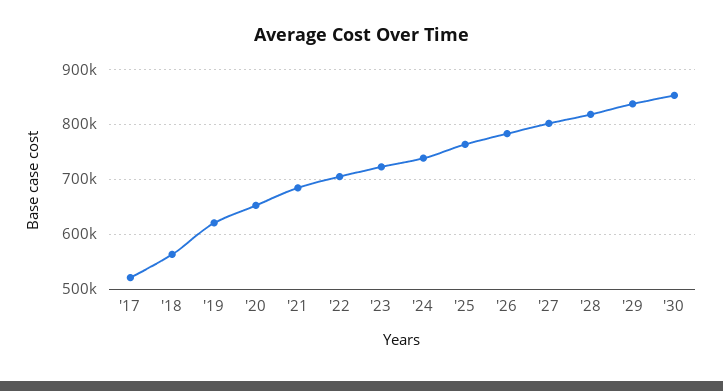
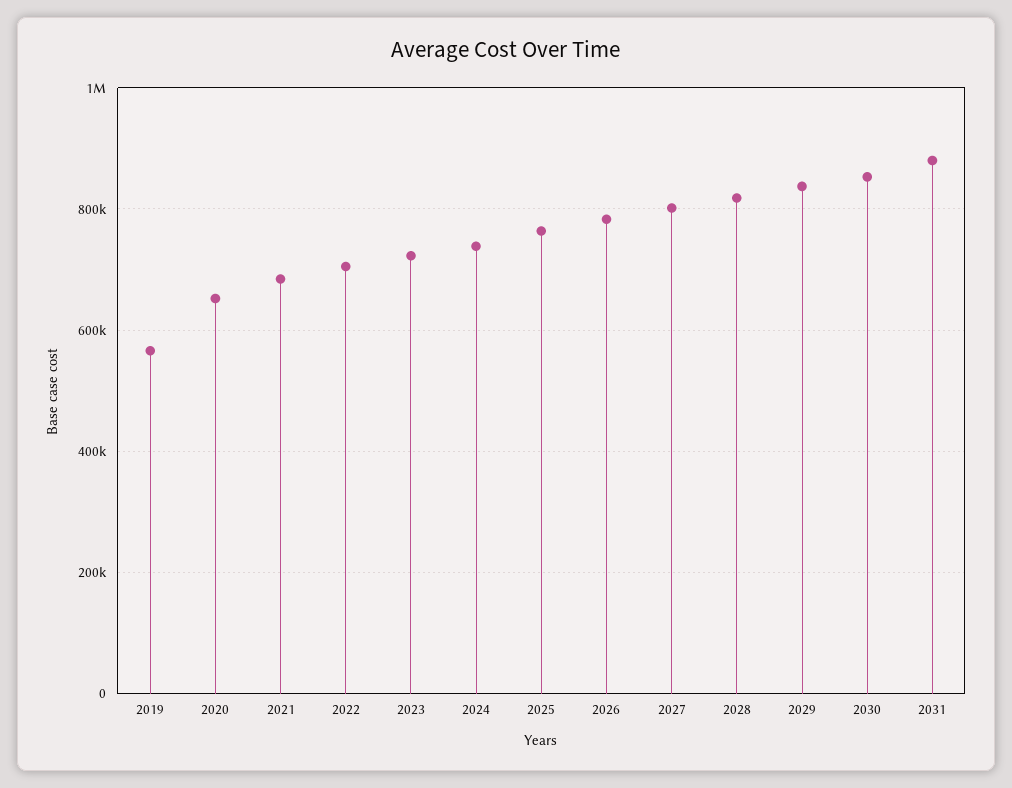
'17: 520000 -> none
'18: 560000 -> none
'19: 620000 -> 560000
2031: none -> 880000

